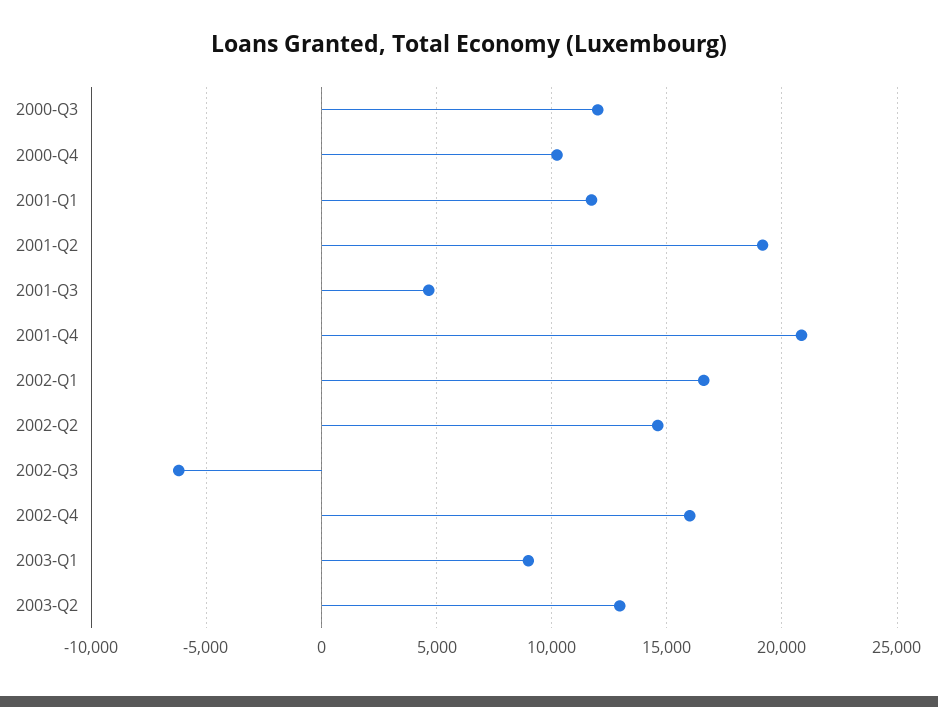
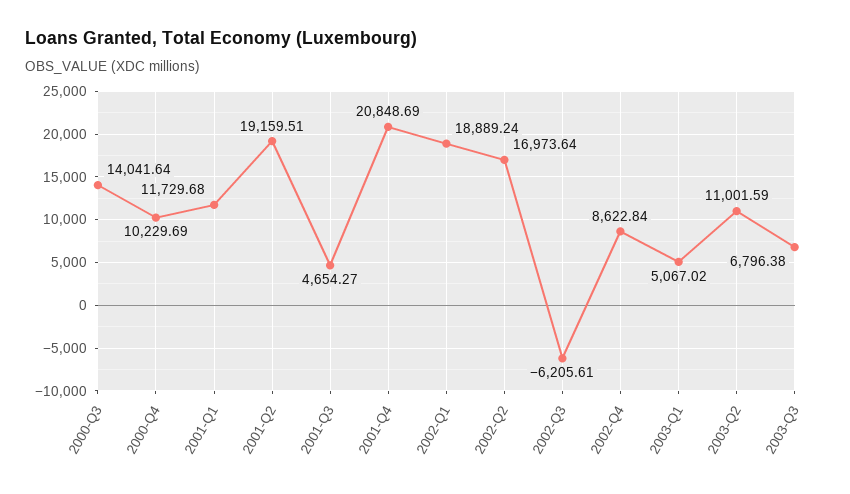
2000-Q3: 12000 -> 14041.64
2002-Q1: 16500 -> 18889.24
2002-Q2: 14500 -> 16973.64
2002-Q4: 16000 -> 8622.84
2003-Q1: 9000 -> 5067.02
2003-Q2: 13000 -> 11001.59
2003-Q3: none -> 6796.38

